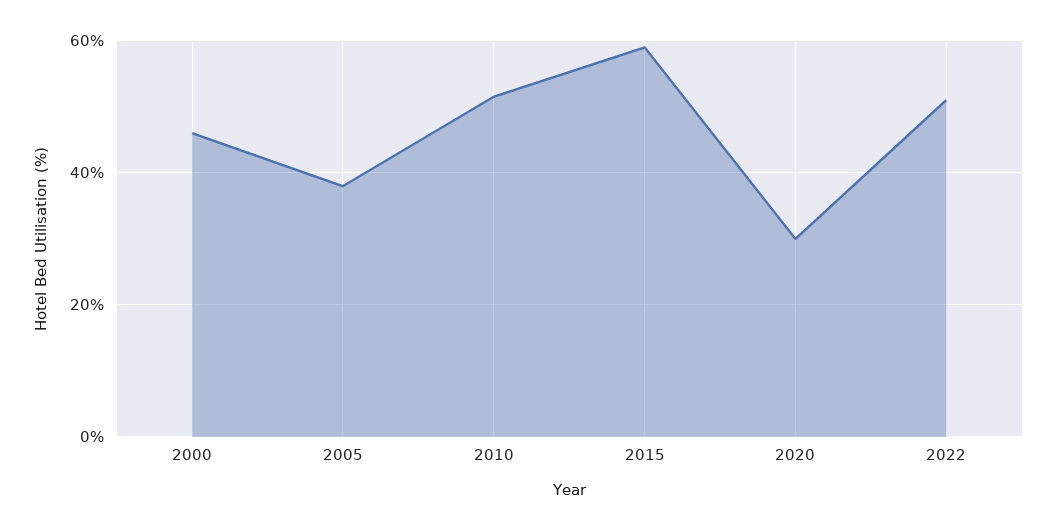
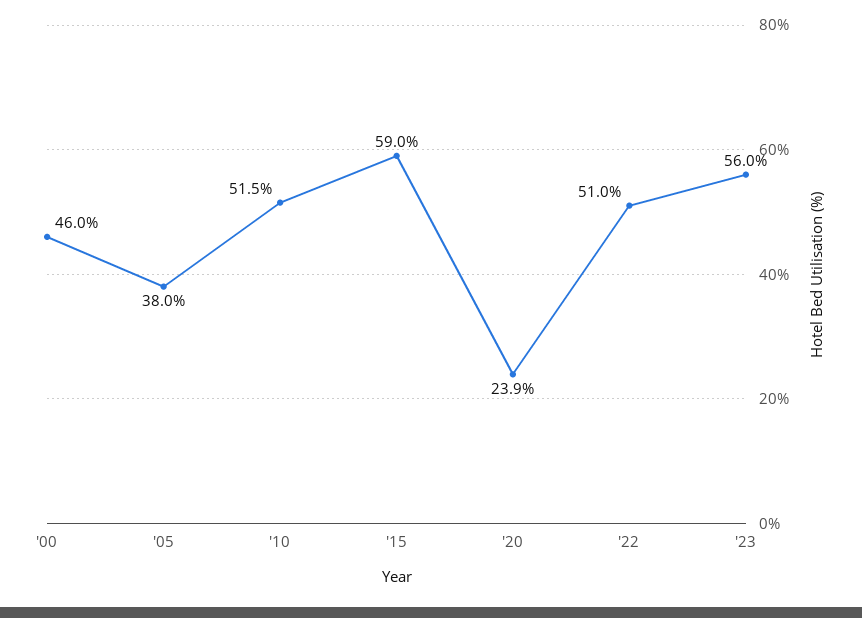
2020: 30 -> 23.9
'23: none -> 56

